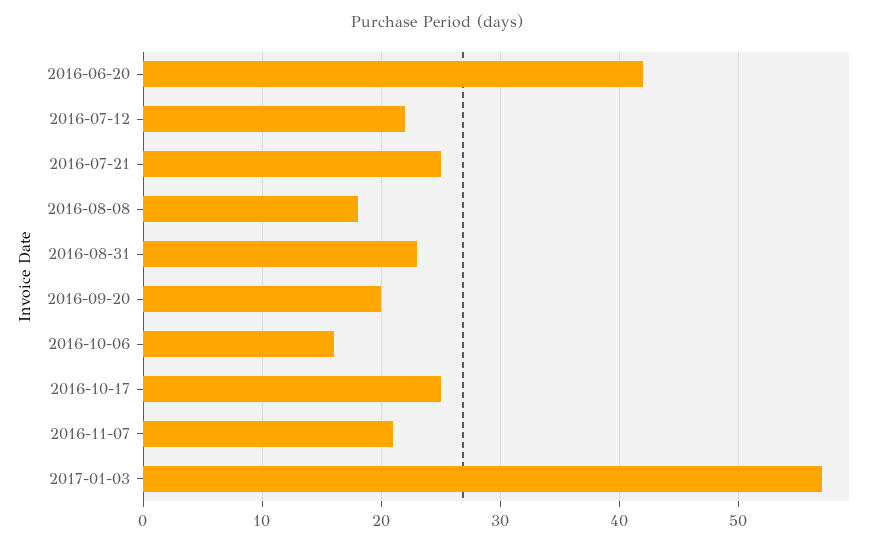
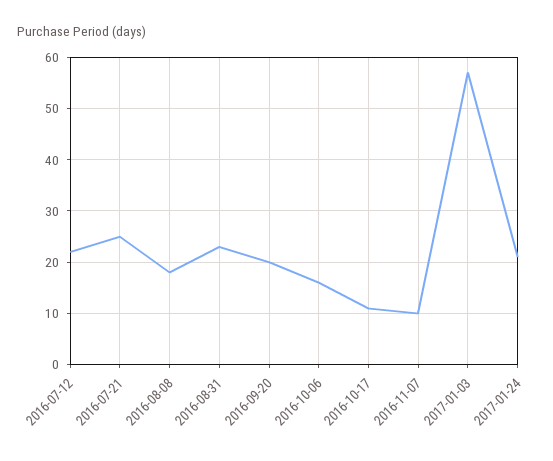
2016-06-20: 42 -> none
2016-10-17: 25 -> 10
2016-11-07: 21 -> 10
2017-01-24: none -> 20

